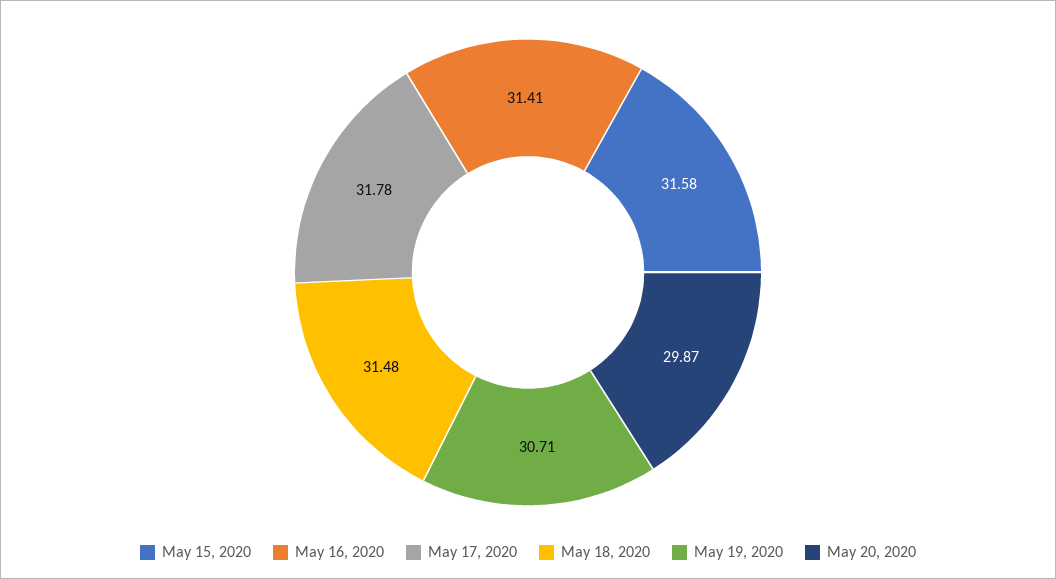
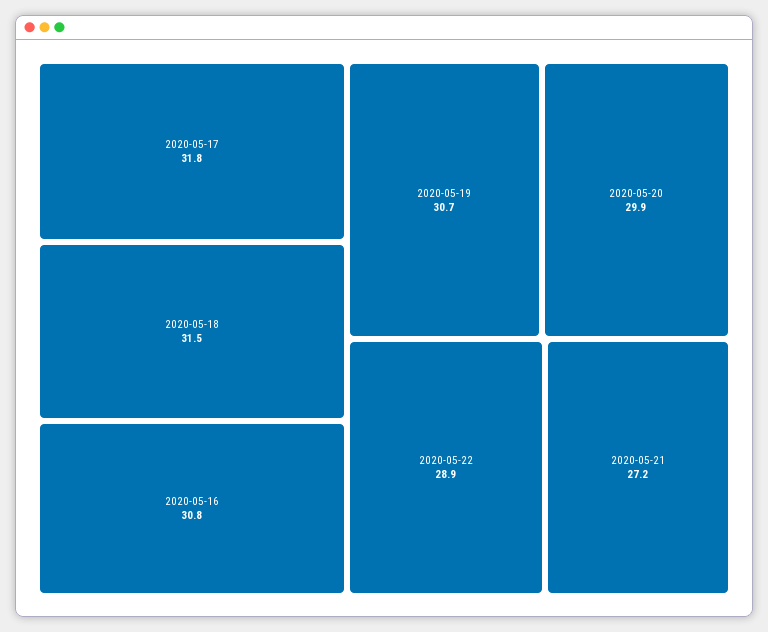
May 15, 2020: 31.58 -> none
May 16, 2020: 31.41 -> 30.8
2020-05-22: none -> 28.9
2020-05-21: none -> 27.2

